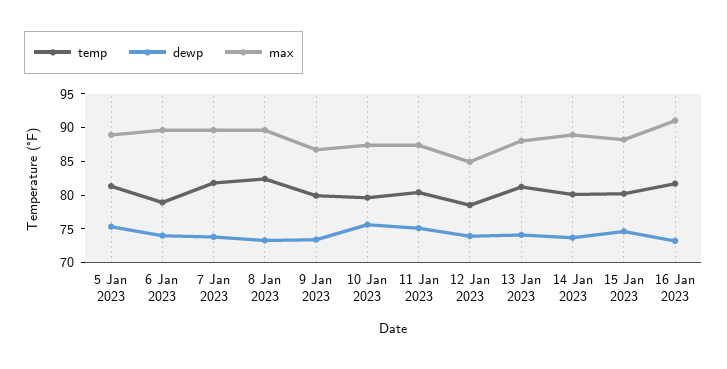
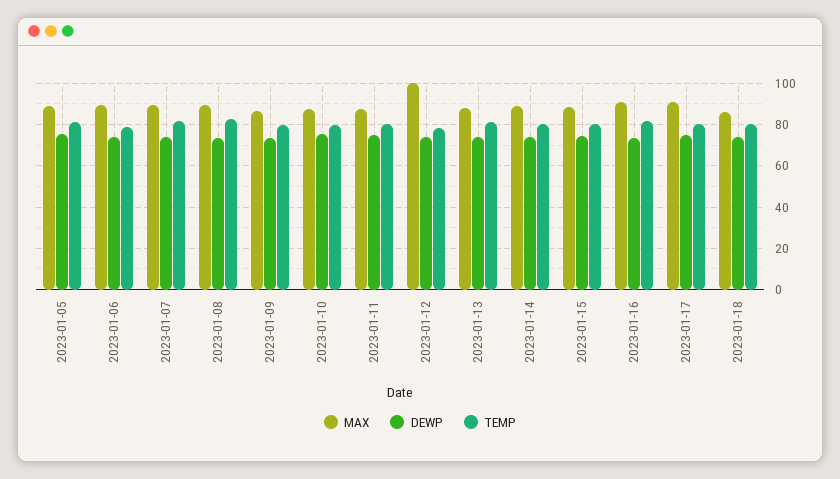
max, 12 Jan 2023: 85 -> 100
max, 2023-01-17: none -> 90
dewp, 2023-01-17: none -> 75
temp, 2023-01-17: none -> 80
max, 2023-01-18: none -> 85
dewp, 2023-01-18: none -> 75
temp, 2023-01-18: none -> 80

